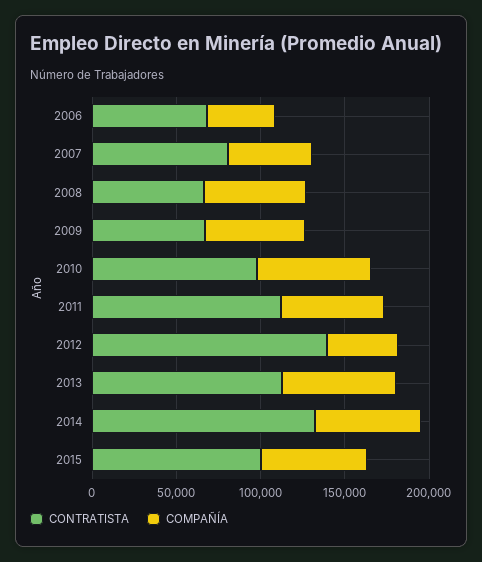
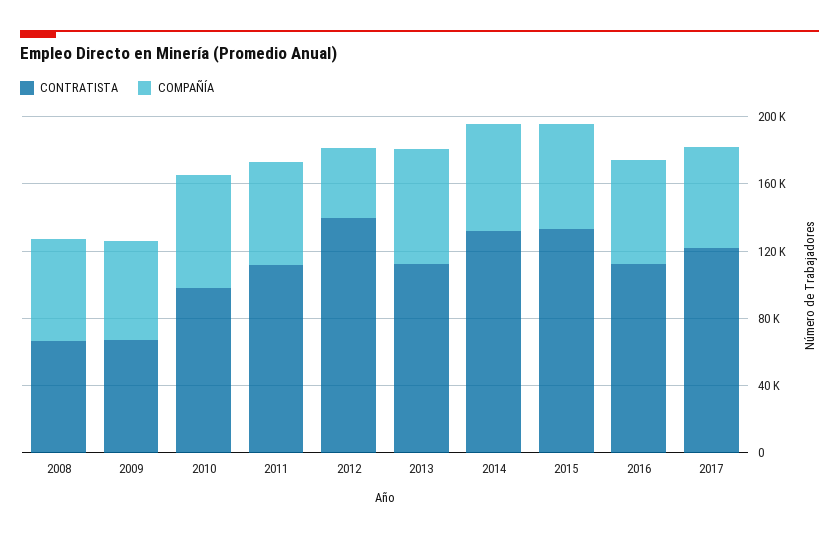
CONTRATISTA, 2006: 70000 -> none
COMPAÑÍA, 2006: 40000 -> none
CONTRATISTA, 2007: 80000 -> none
COMPAÑÍA, 2007: 50000 -> none
CONTRATISTA, 2015: 100000 -> 130000
CONTRATISTA, 2016: none -> 110000
COMPAÑÍA, 2016: none -> 60000
CONTRATISTA, 2017: none -> 120000
COMPAÑÍA, 2017: none -> 60000

